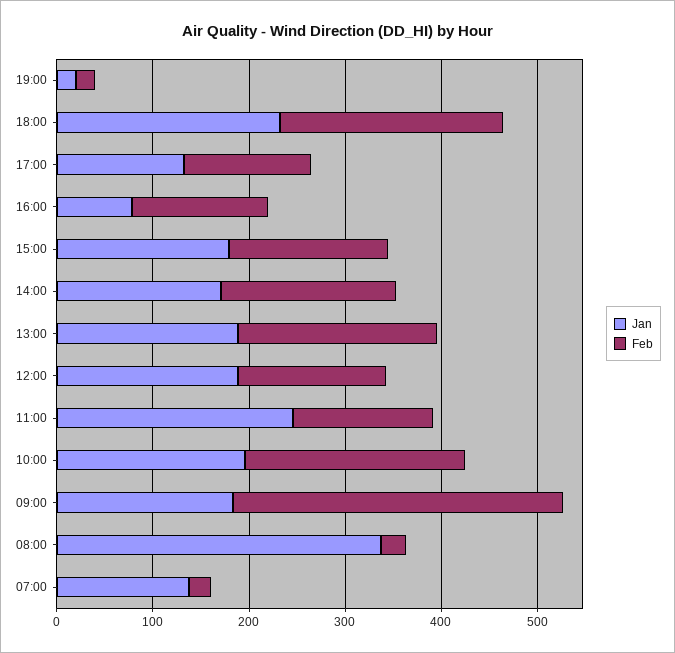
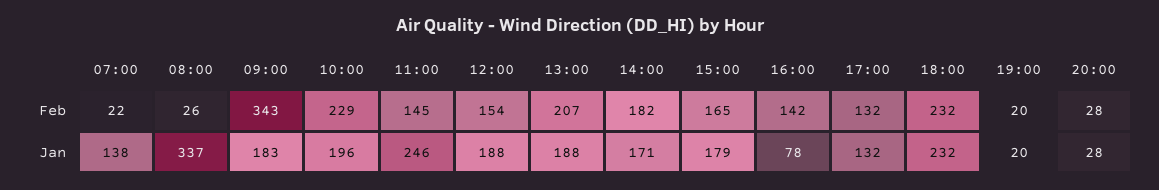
Feb, 20:00: none -> 28
Jan, 20:00: none -> 28

